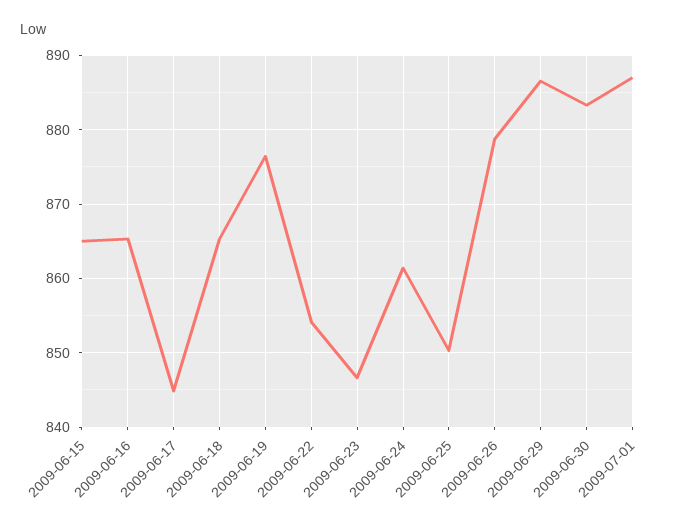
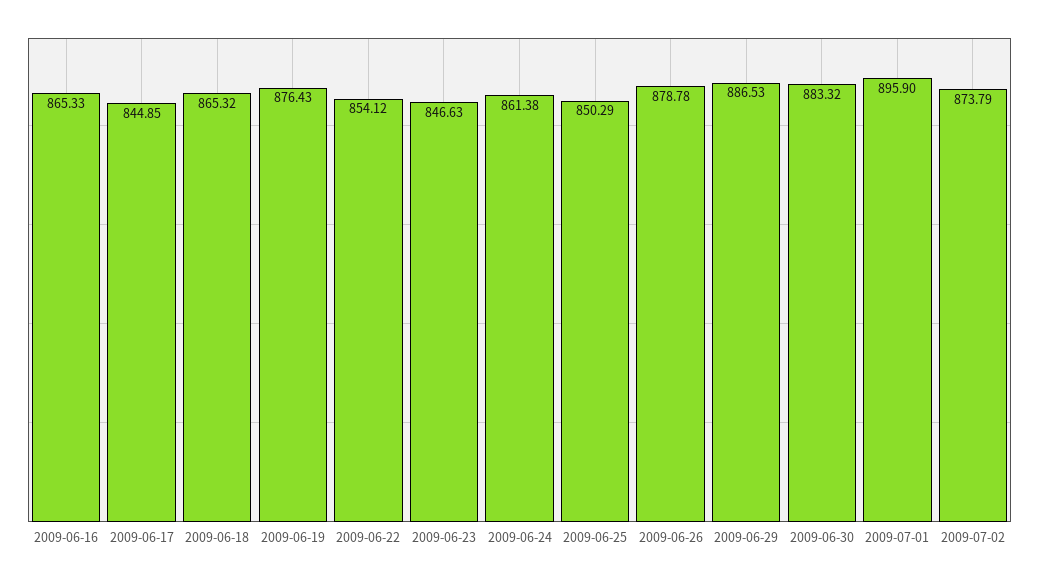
2009-06-15: 865 -> none
2009-07-01: 887 -> 895.9
2009-07-02: none -> 873.79

